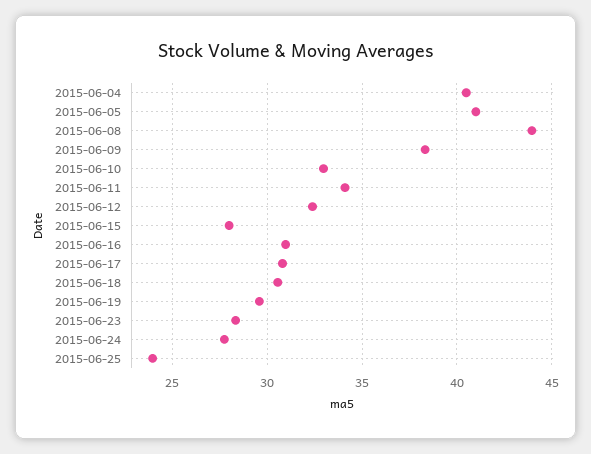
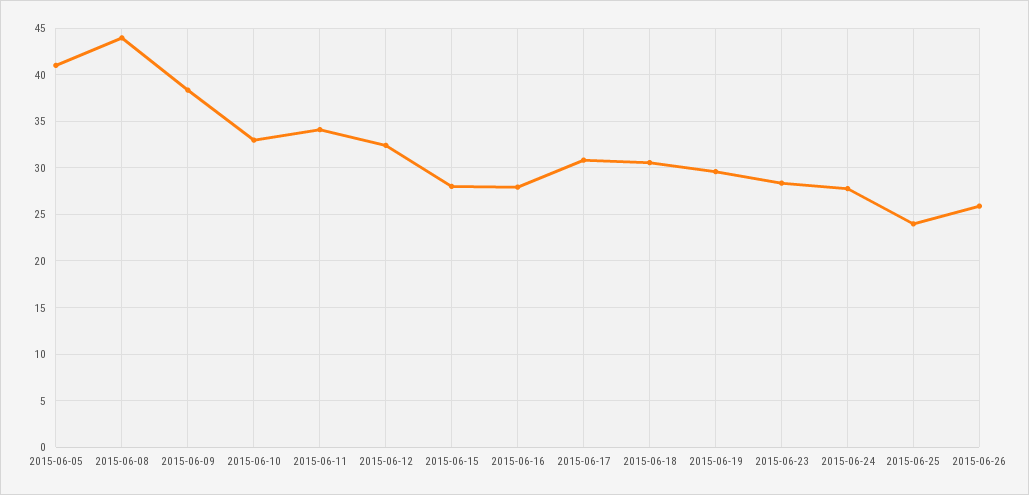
2015-06-04: 40.5 -> none
2015-06-16: 31 -> 28
2015-06-26: none -> 26

